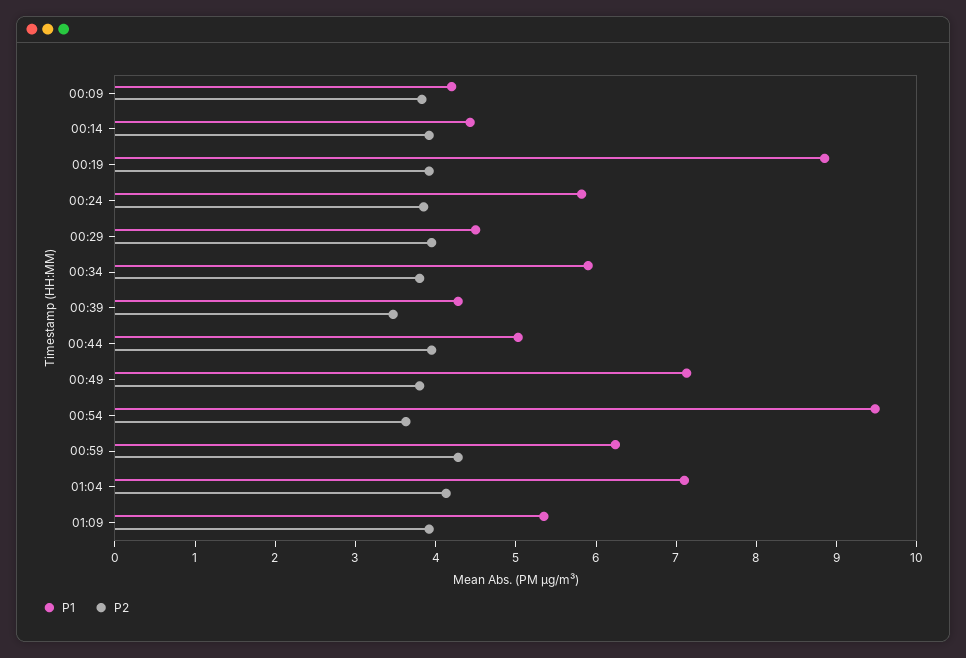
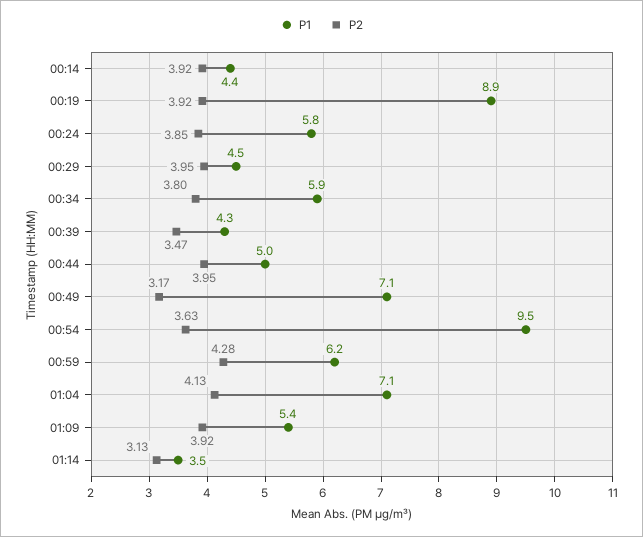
P1, 00:09: 4.2 -> none
P2, 00:09: 3.8 -> none
P2, 00:49: 3.8 -> 3.17
P1, 01:14: none -> 3.5
P2, 01:14: none -> 3.13

